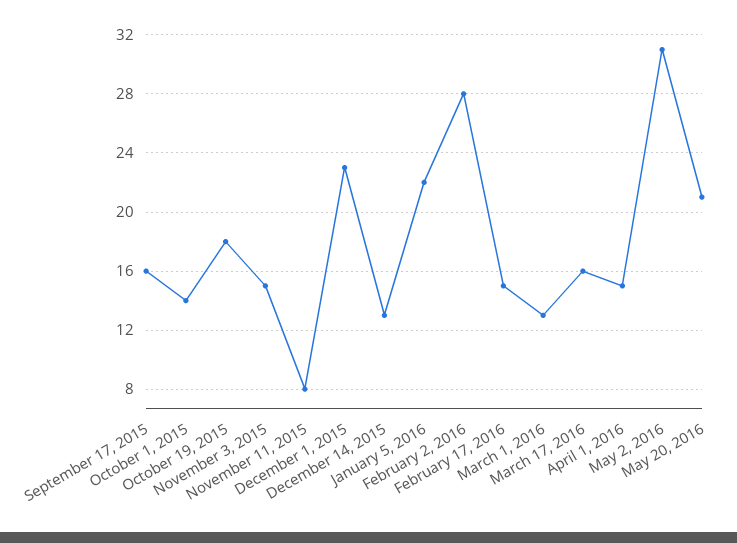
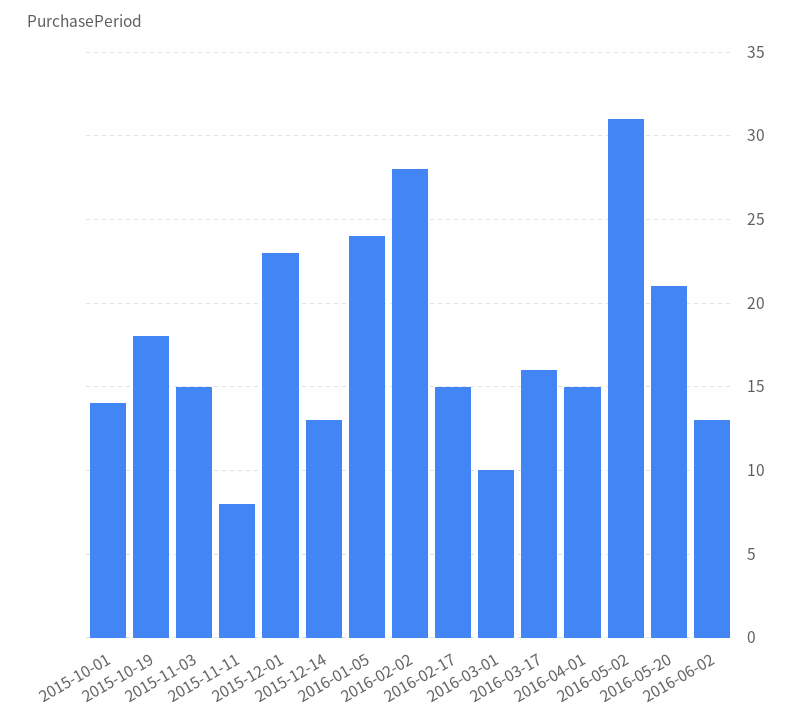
September 17, 2015: 16 -> none
January 5, 2016: 22 -> 24
March 1, 2016: 13 -> 10
2016-06-02: none -> 13

